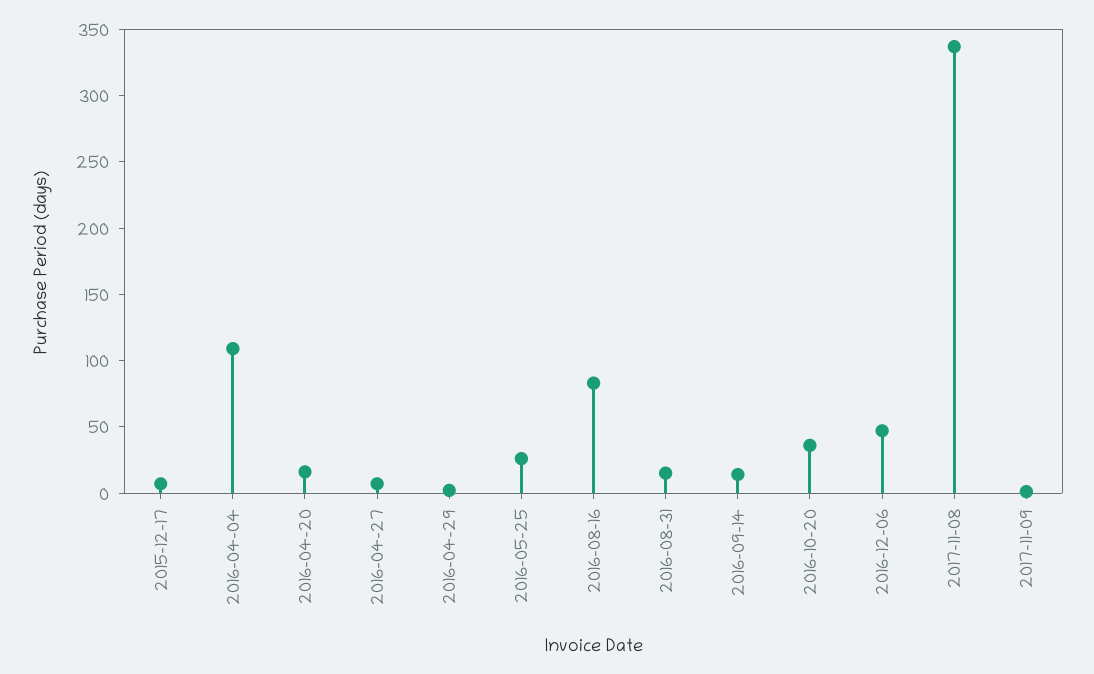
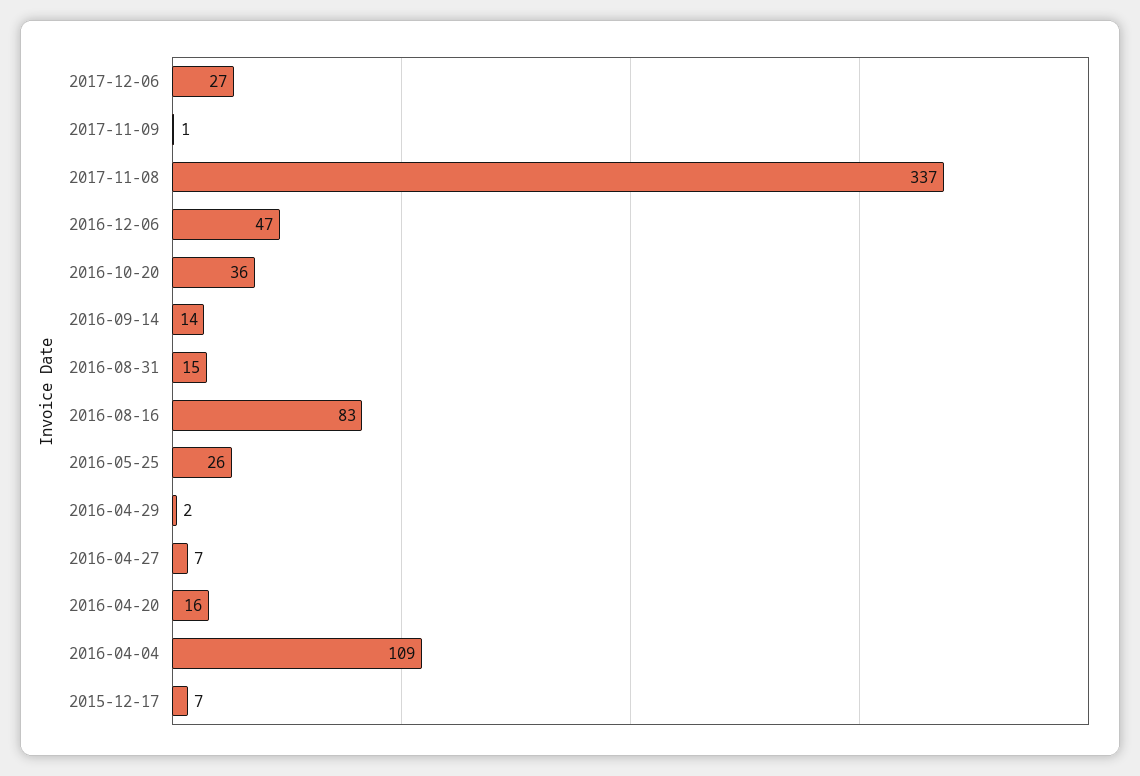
2017-12-06: none -> 27

